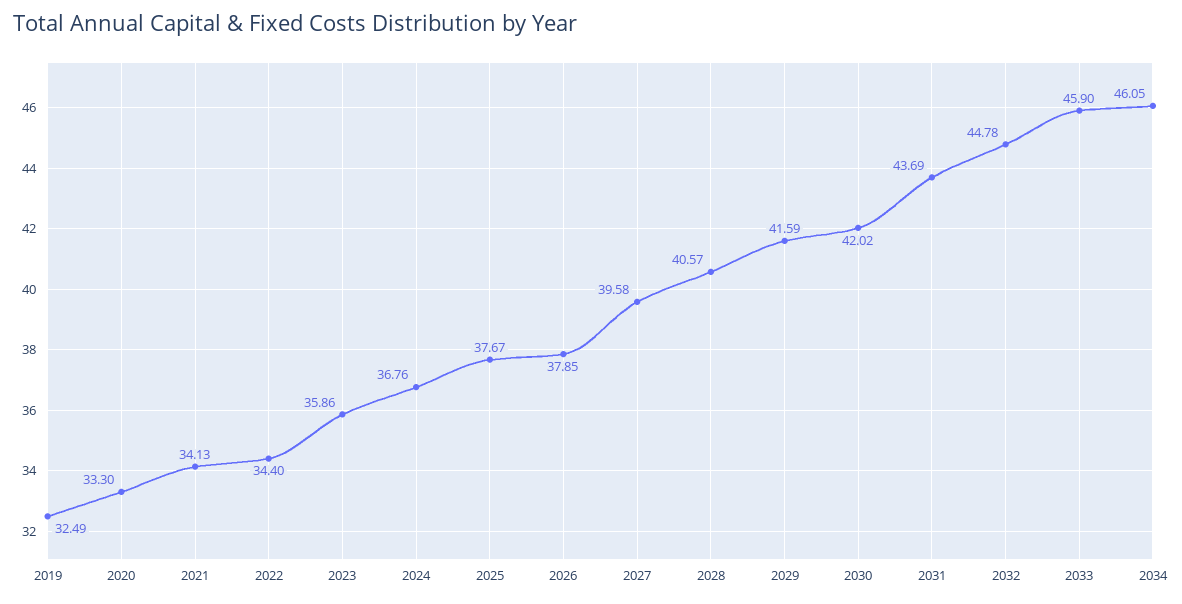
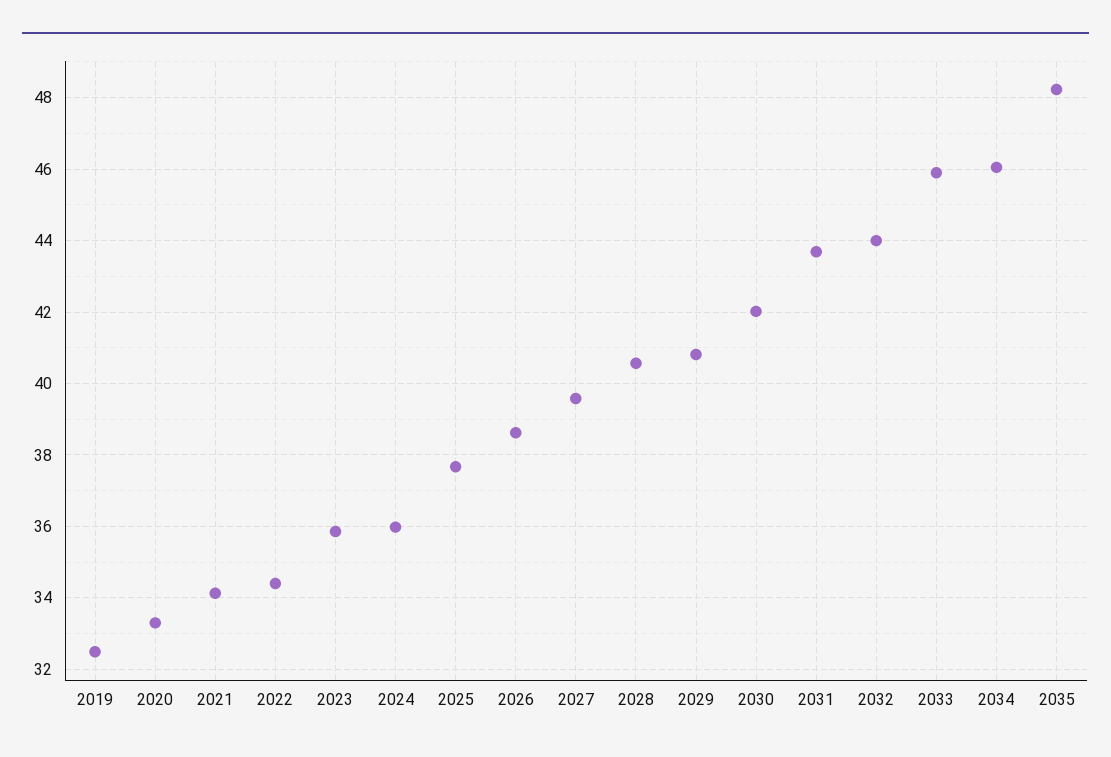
2024: 36.76 -> 36
2026: 37.85 -> 38.6
2029: 41.59 -> 40.8
2032: 44.78 -> 44
2035: none -> 48.2

